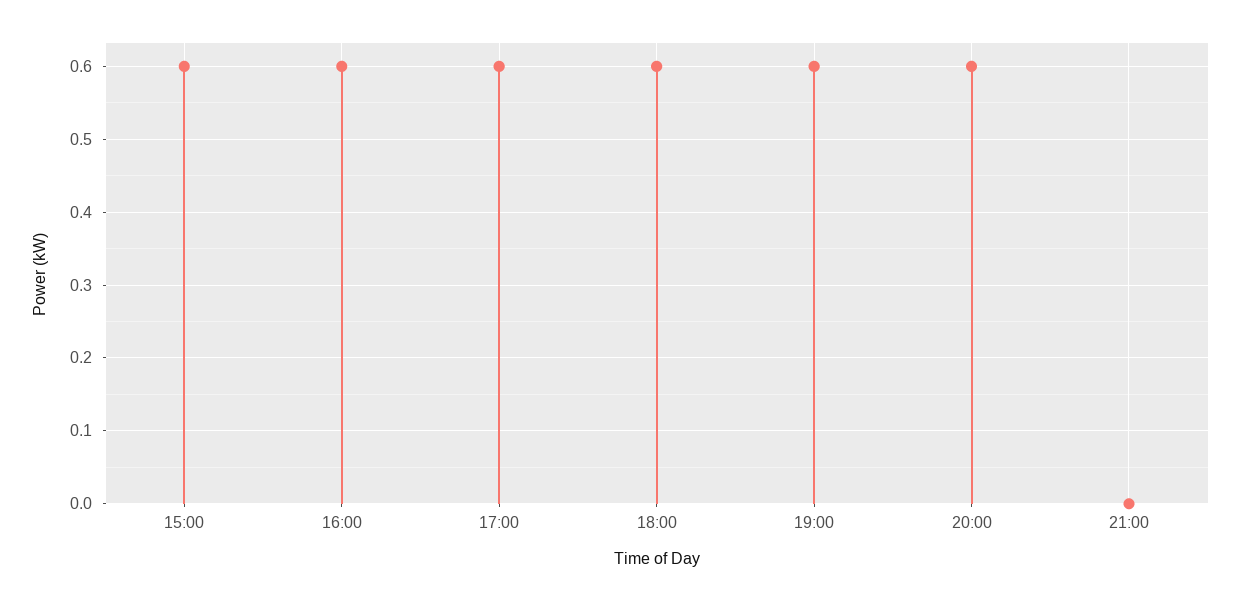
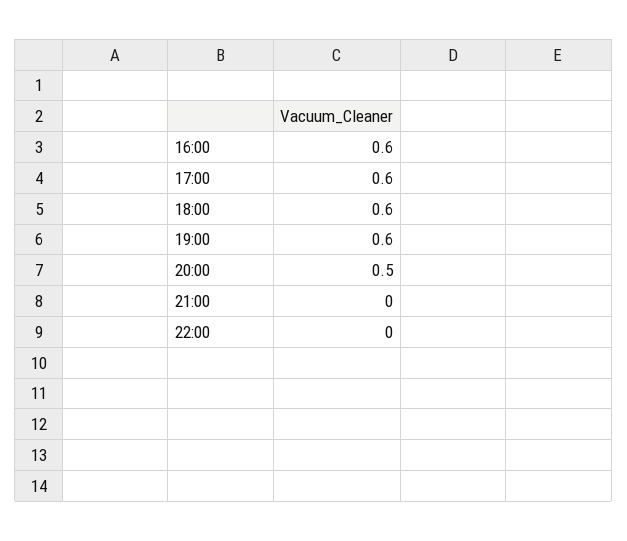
15:00: 0.6 -> none
20:00: 0.6 -> 0.5
22:00: none -> 0

